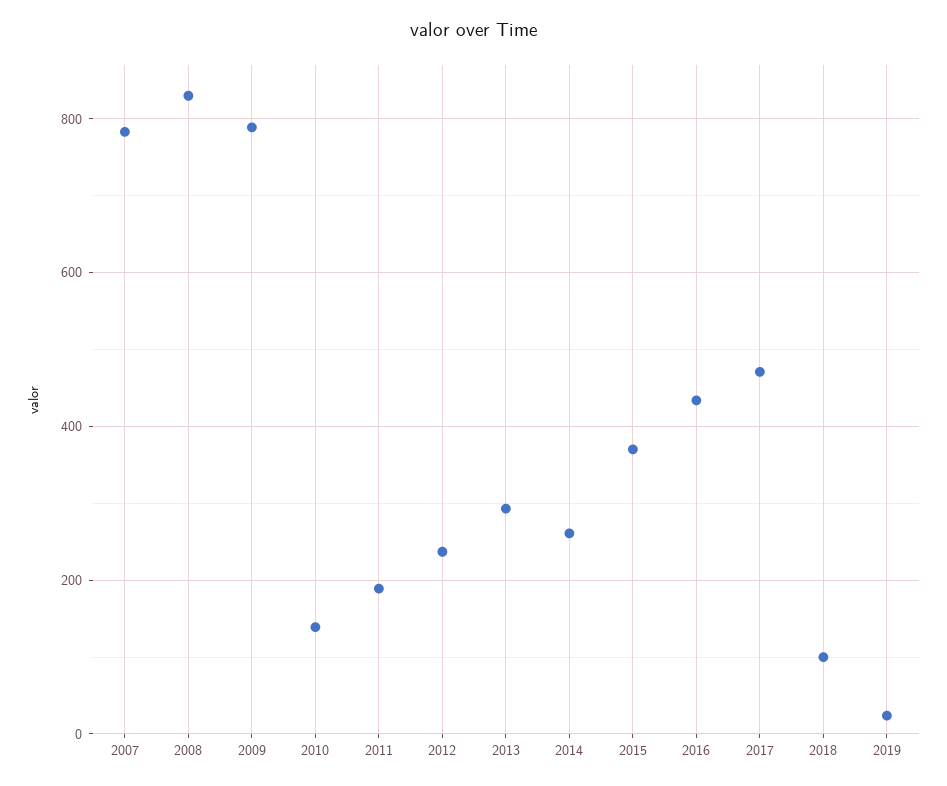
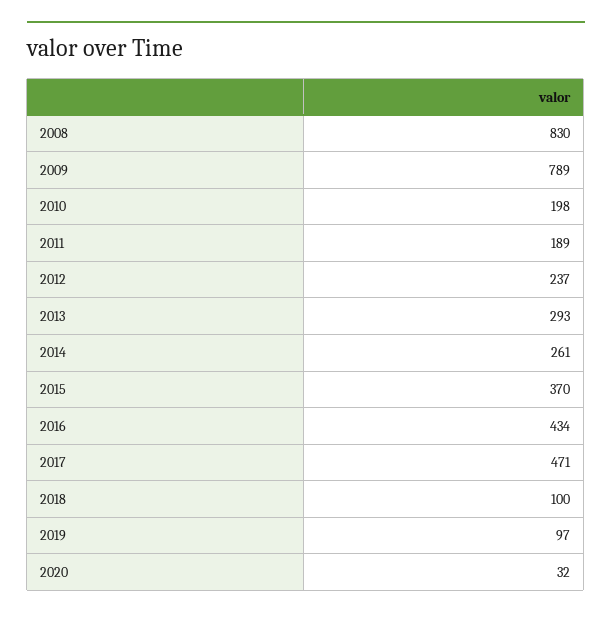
2007: 780 -> none
2010: 140 -> 198
2019: 20 -> 97
2020: none -> 32

